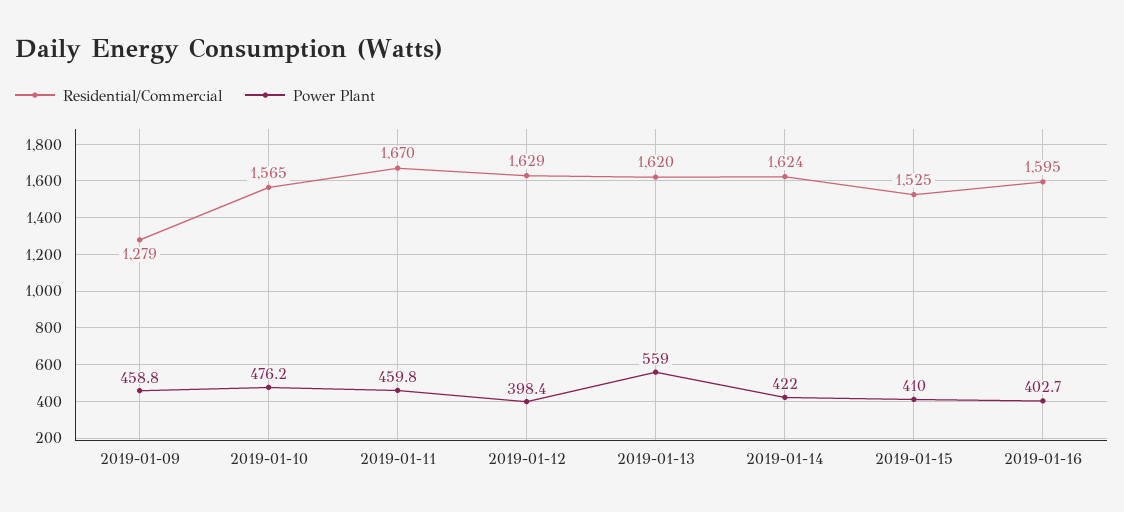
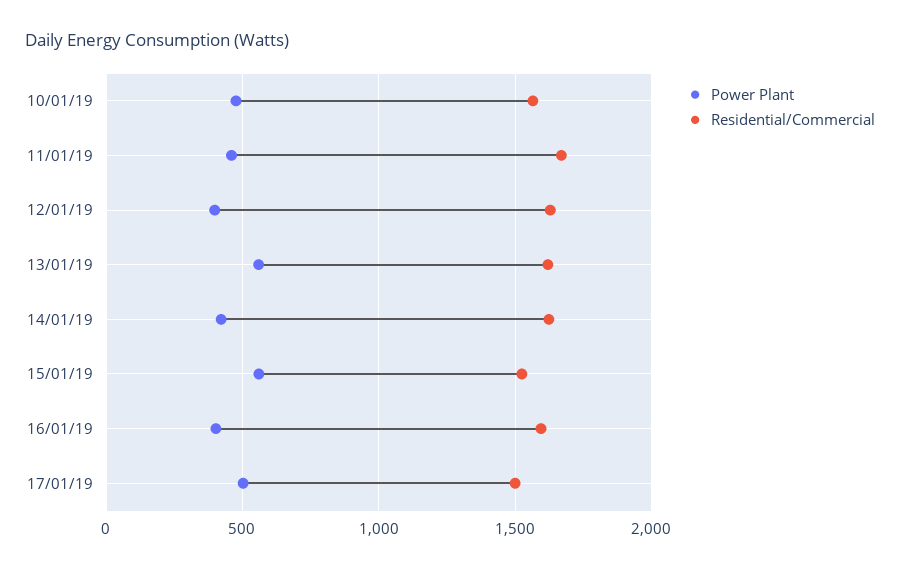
Residential/Commercial, 2019-01-09: 1279 -> none
Power Plant, 2019-01-09: 458.8 -> none
Power Plant, 2019-01-15: 410 -> 550
Power Plant, 17/01/19: none -> 500
Residential/Commercial, 17/01/19: none -> 1500

